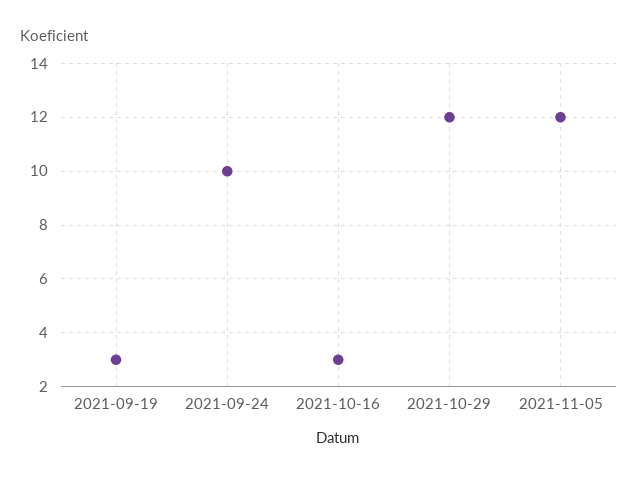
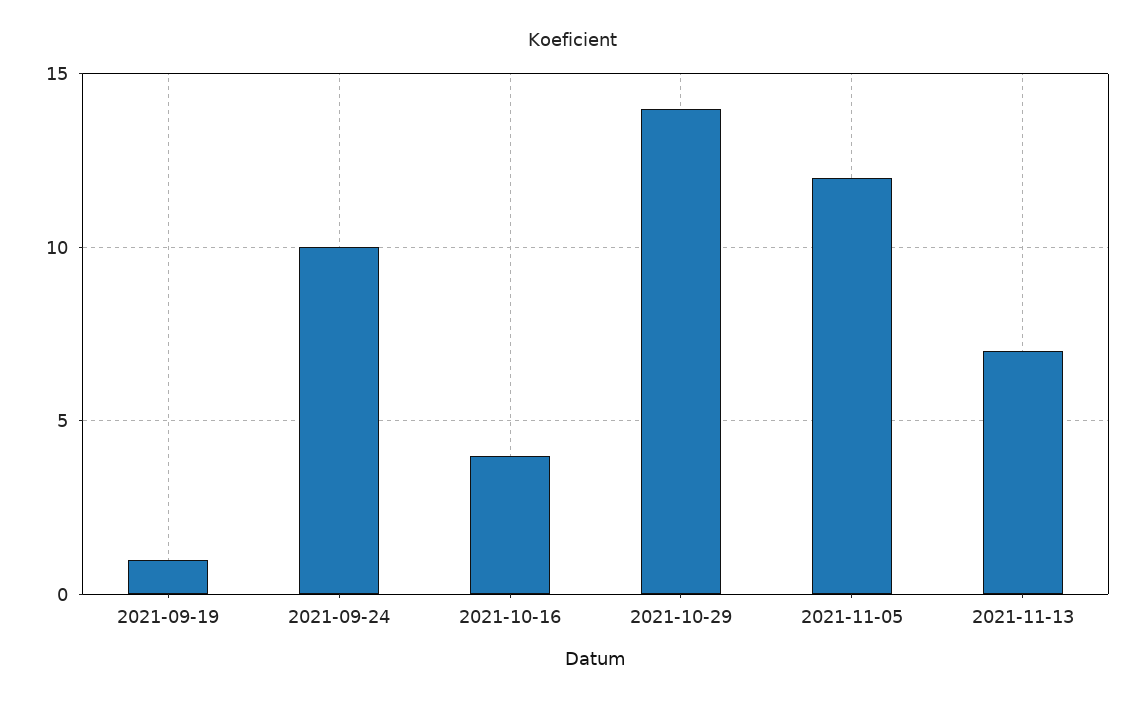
2021-09-19: 3 -> 1
2021-10-16: 3 -> 4
2021-10-29: 12 -> 14
2021-11-13: none -> 7

